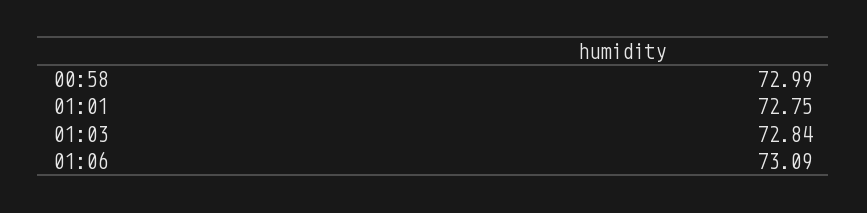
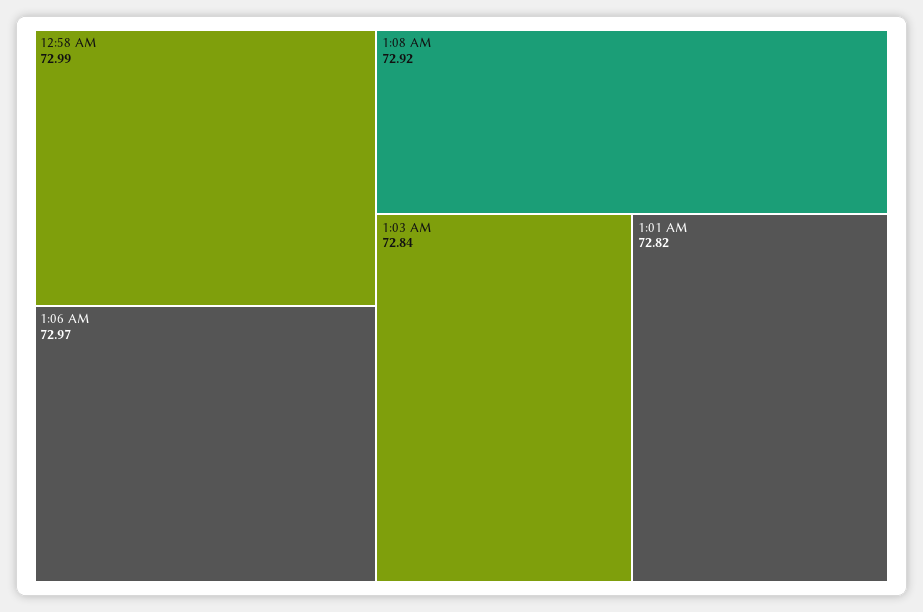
01:01: 72.75 -> 72.82
01:06: 73.09 -> 72.97
1:08 AM: none -> 72.92

